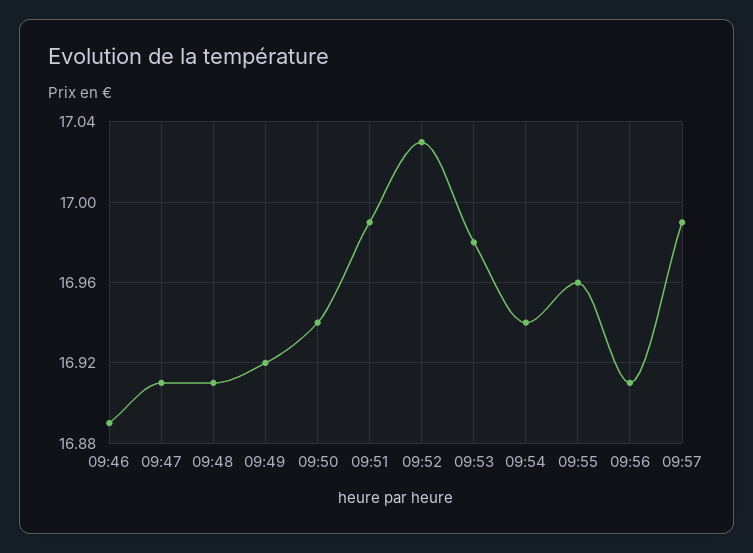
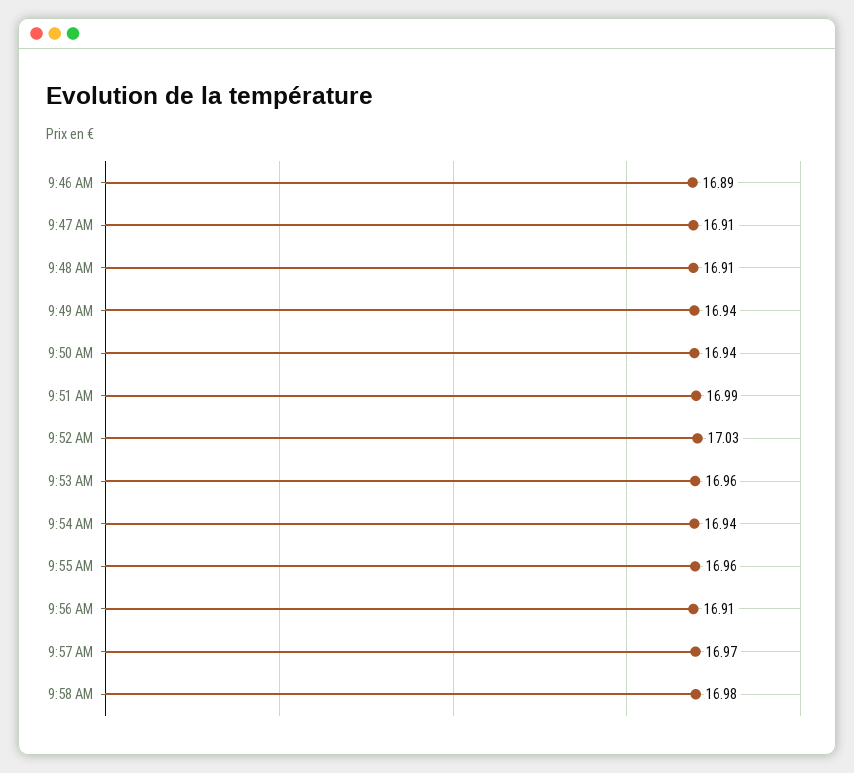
09:49: 16.92 -> 16.94
09:53: 16.98 -> 16.96
09:57: 16.99 -> 16.97
9:58 AM: none -> 16.98

